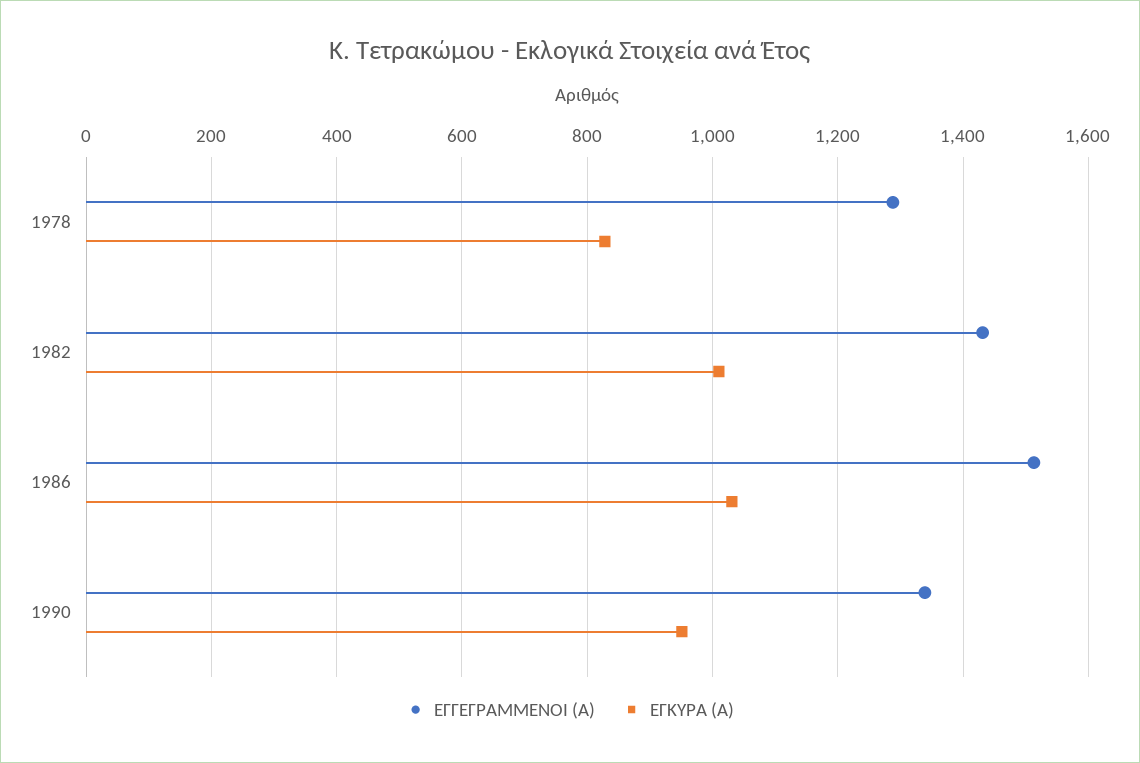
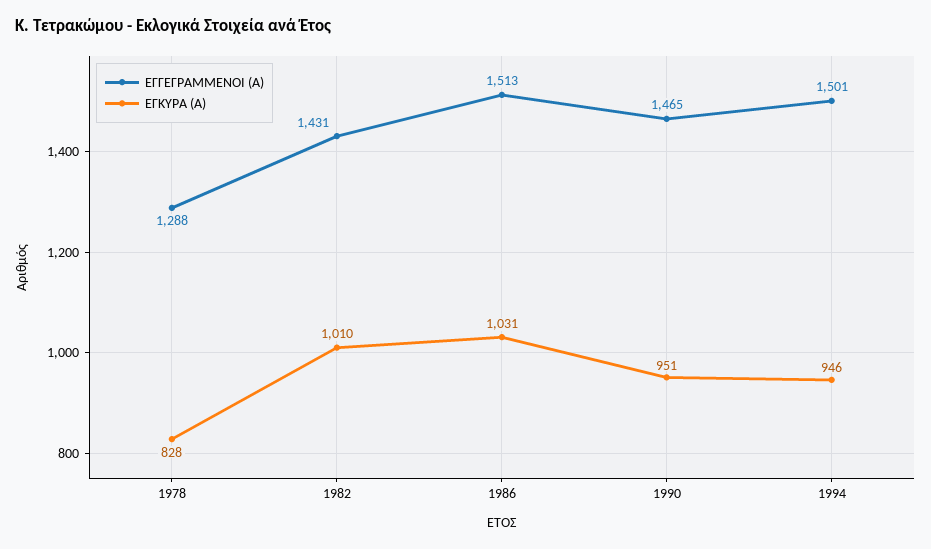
ΕΓΓΕΓΡΑΜΜΕΝΟΙ (Α), 1990: 1340 -> 1465
ΕΓΓΕΓΡΑΜΜΕΝΟΙ (Α), 1994: none -> 1501
ΕΓΚΥΡΑ (Α), 1994: none -> 946

